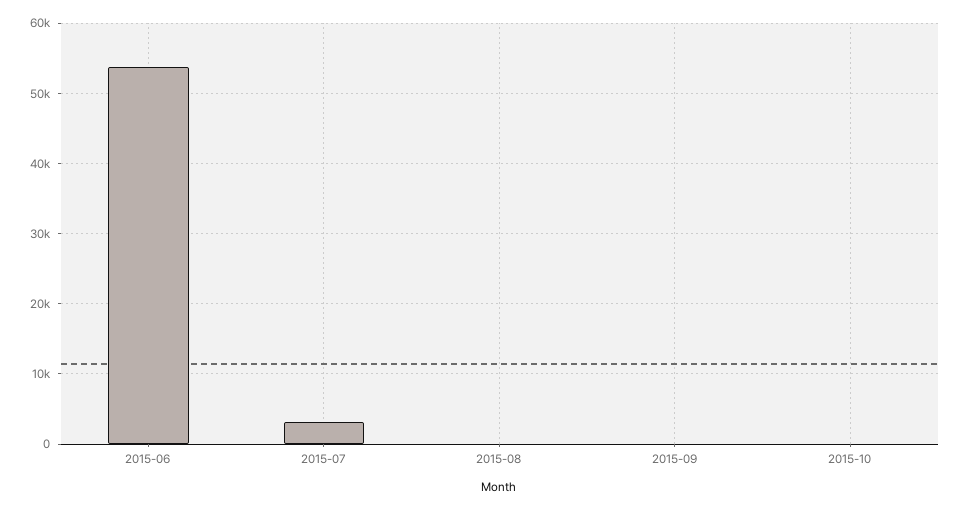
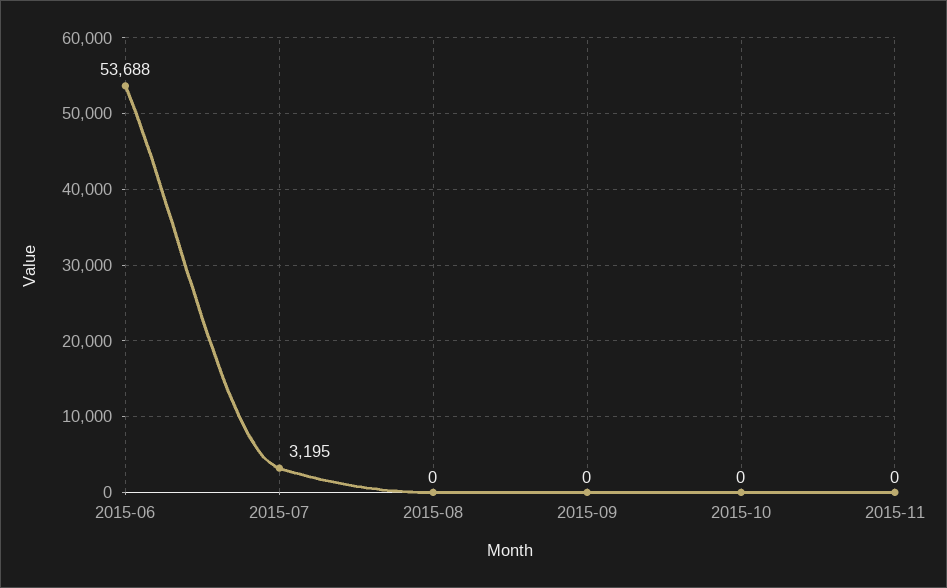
2015-11: none -> 0

